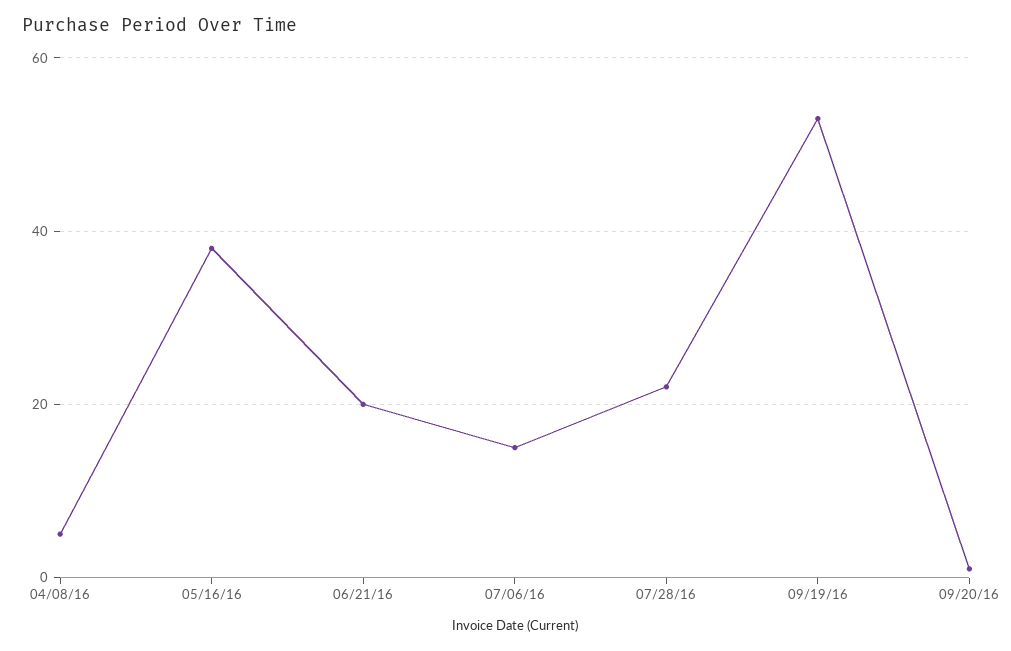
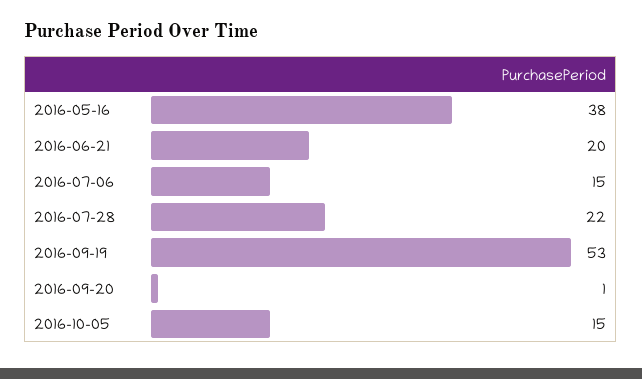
04/08/16: 5 -> none
2016-10-05: none -> 15

